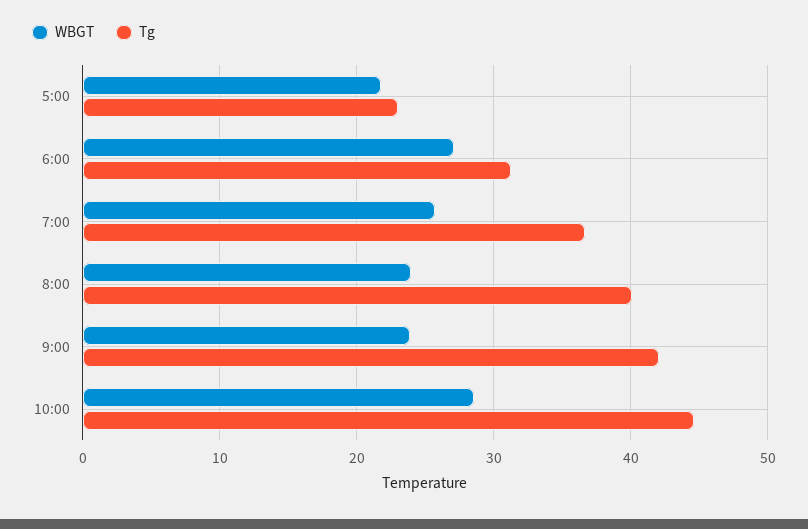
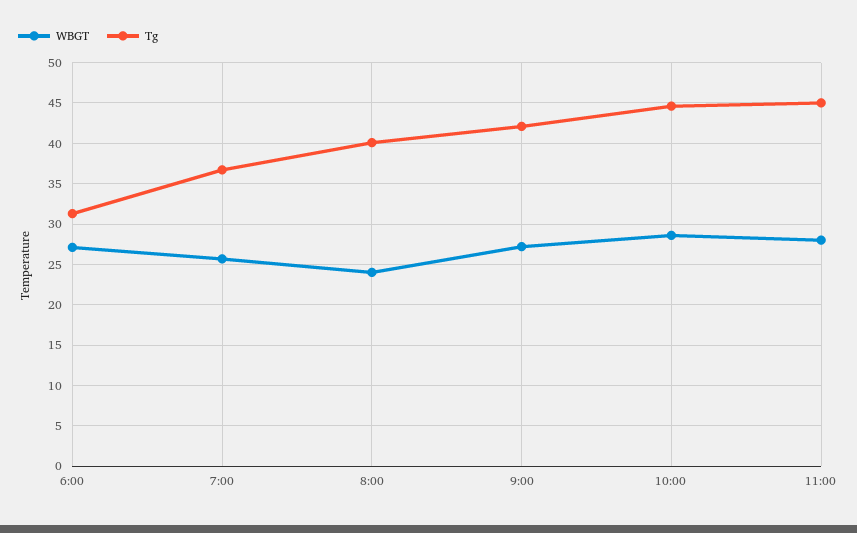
WBGT, 5:00: 22 -> none
Tg, 5:00: 23 -> none
WBGT, 9:00: 24 -> 27
WBGT, 11:00: none -> 28
Tg, 11:00: none -> 45

